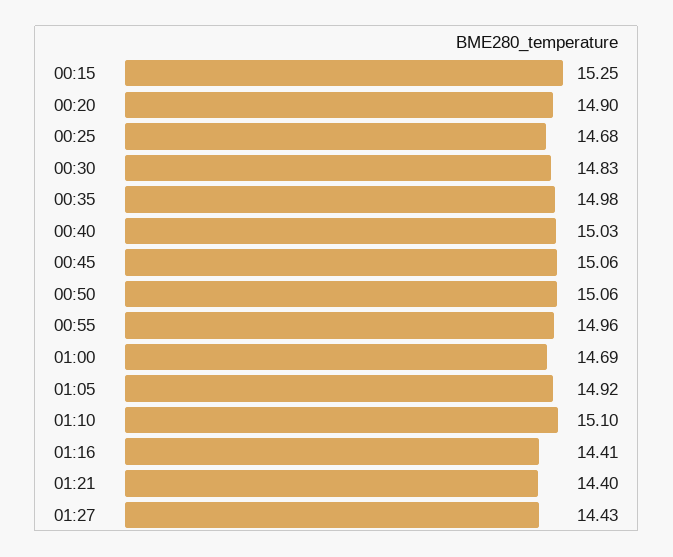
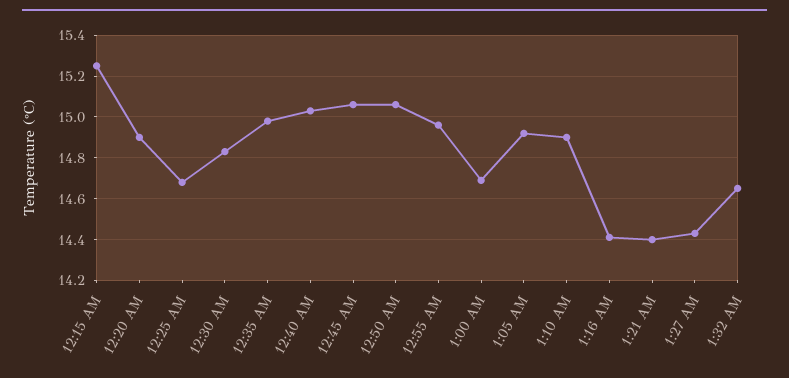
01:10: 15.1 -> 14.9
1:32 AM: none -> 14.65

